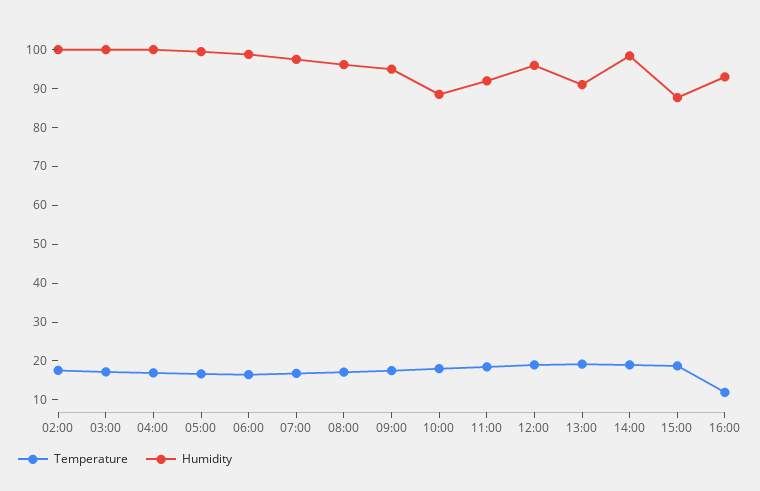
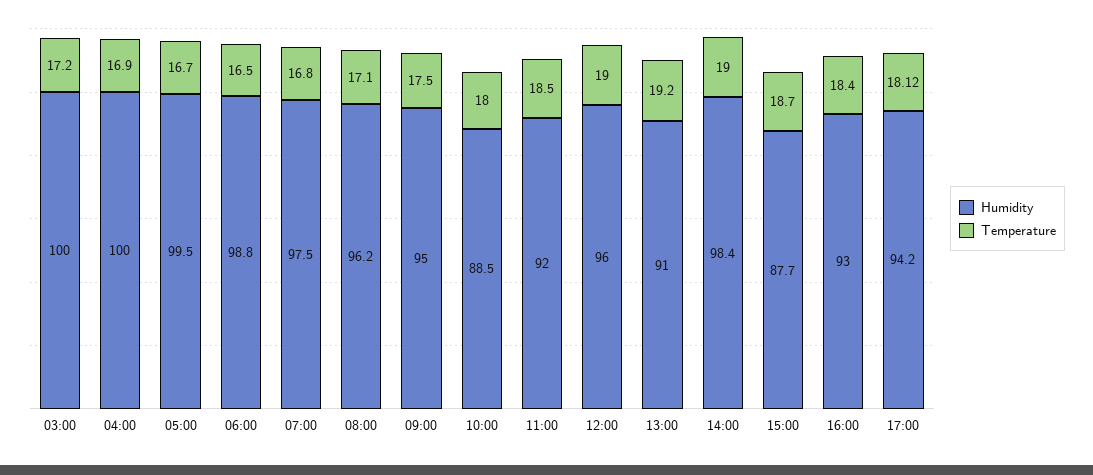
Temperature, 02:00: 17.5 -> none
Humidity, 02:00: 100 -> none
Temperature, 16:00: 12.5 -> 18.4
Humidity, 17:00: none -> 94.2
Temperature, 17:00: none -> 18.12

